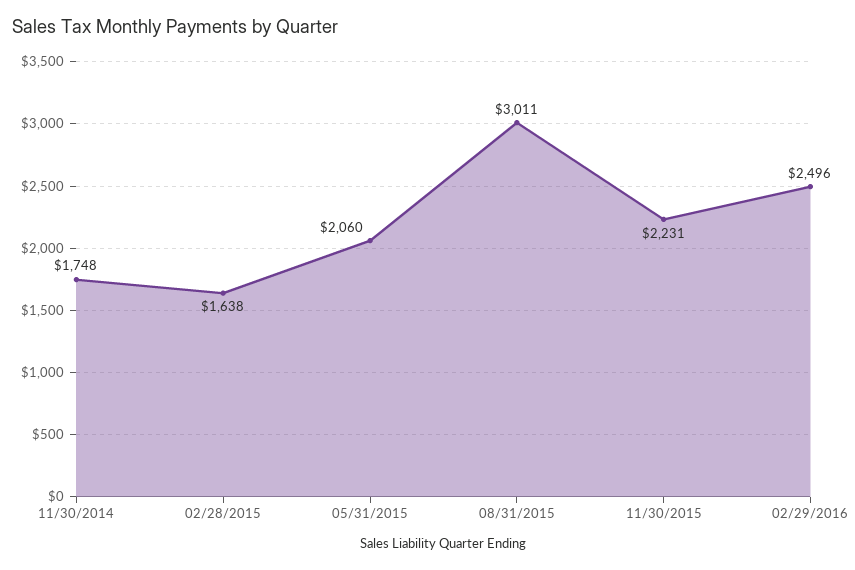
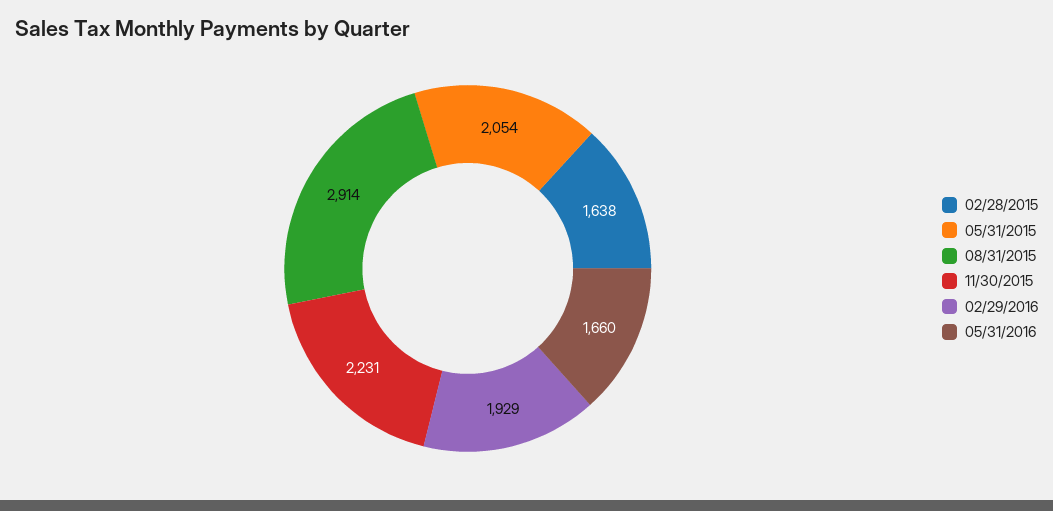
11/30/2014: 1748 -> none
05/31/2015: 2060 -> 2054
08/31/2015: 3011 -> 2914
02/29/2016: 2496 -> 1929
05/31/2016: none -> 1660

